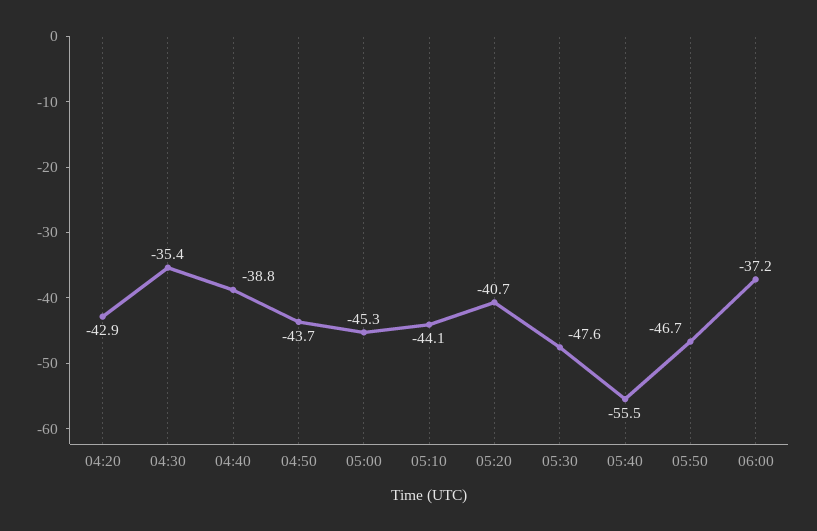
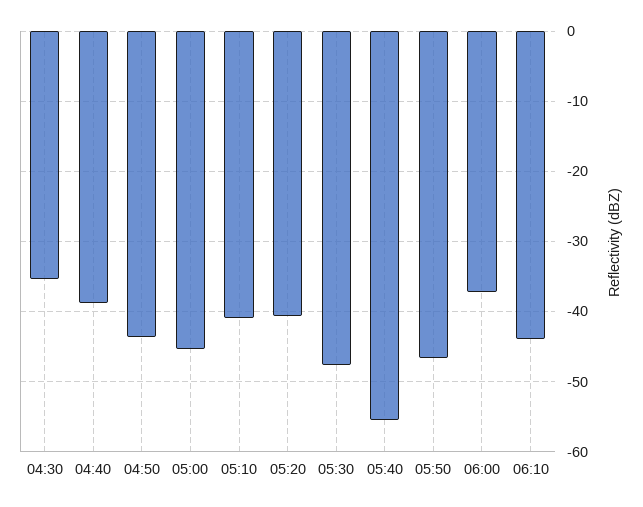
04:20: -42.9 -> none
05:10: -44.1 -> -41
06:10: none -> -44

